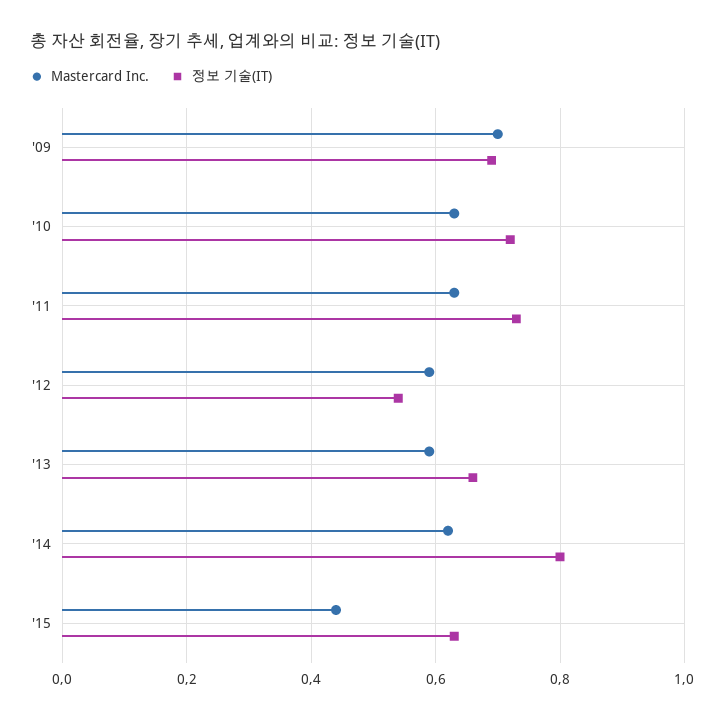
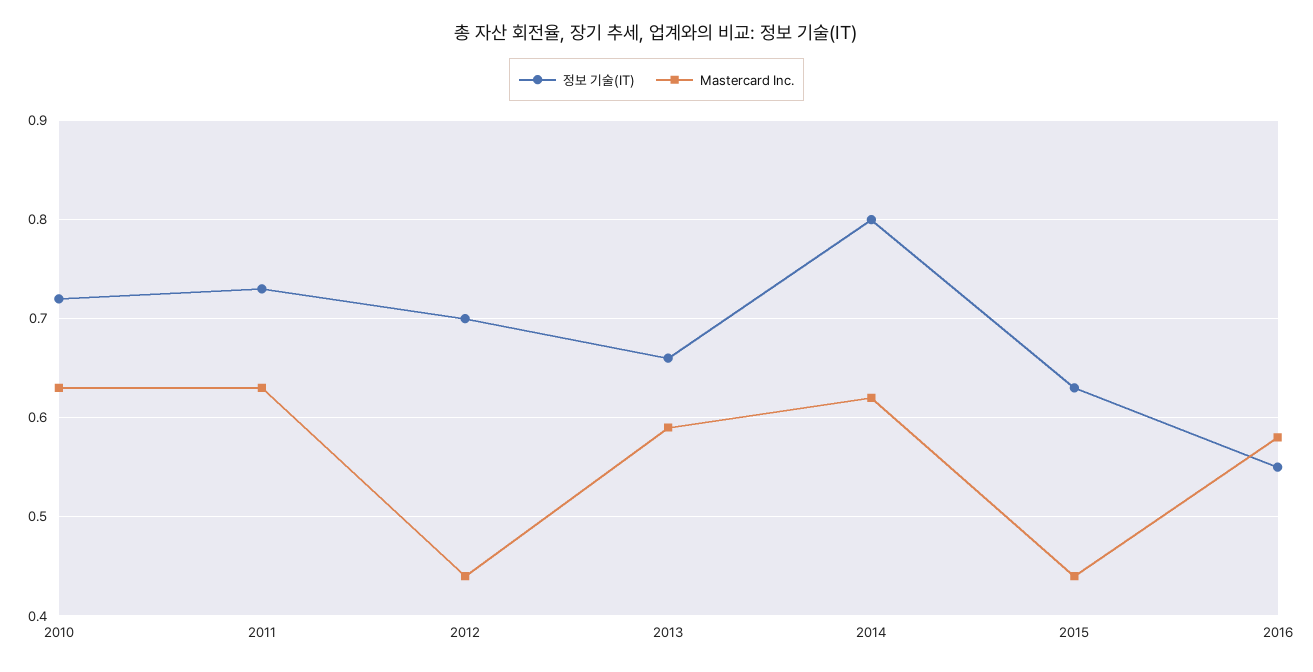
Mastercard Inc., '09: 0.7 -> none
정보 기술(IT), '09: 0.7 -> none
Mastercard Inc., '12: 0.6 -> 0.44
정보 기술(IT), '12: 0.55 -> 0.7
정보 기술(IT), 2016: none -> 0.55
Mastercard Inc., 2016: none -> 0.58

